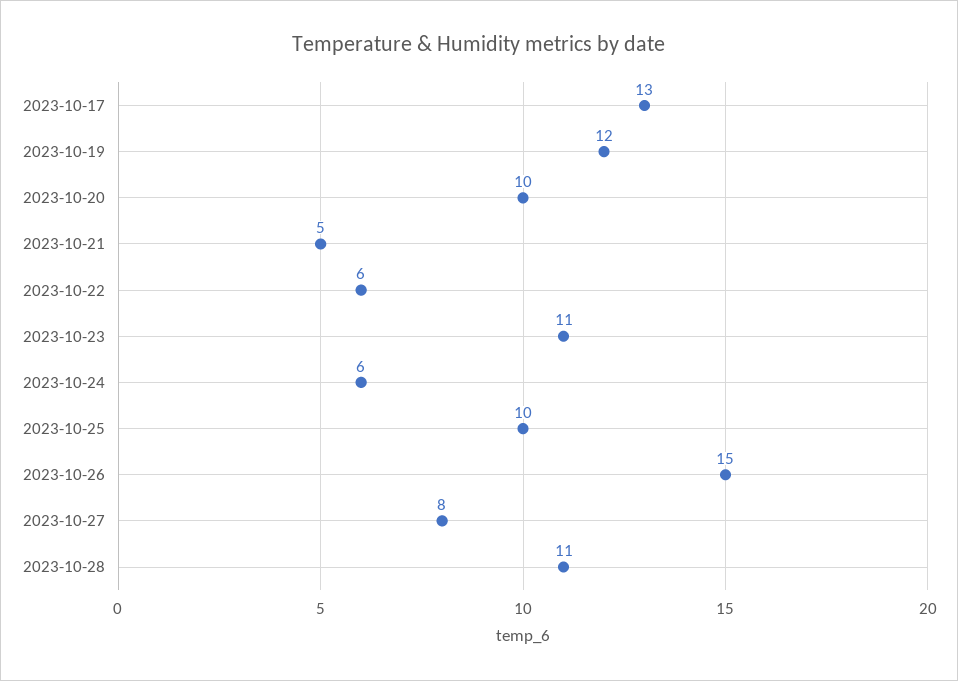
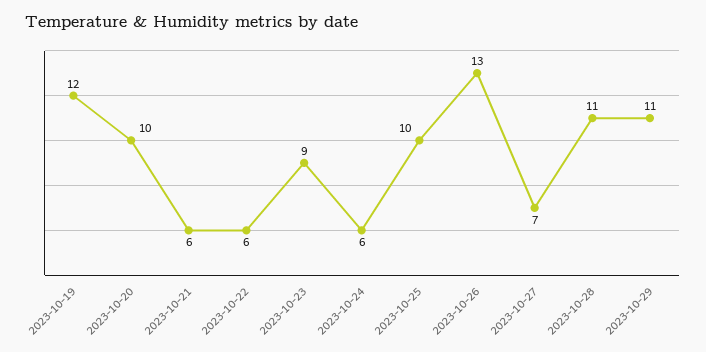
2023-10-17: 13 -> none
2023-10-21: 5 -> 6
2023-10-23: 11 -> 9
2023-10-26: 15 -> 13
2023-10-27: 8 -> 7
2023-10-29: none -> 11

